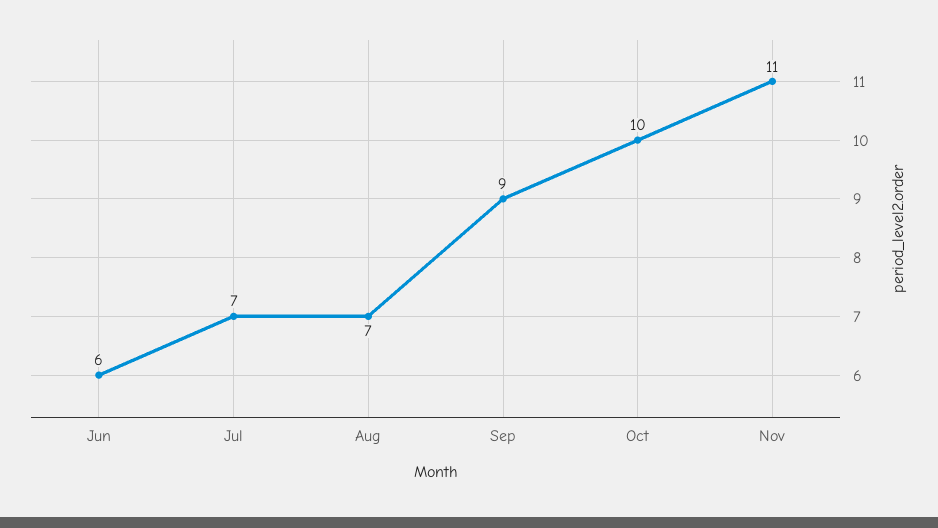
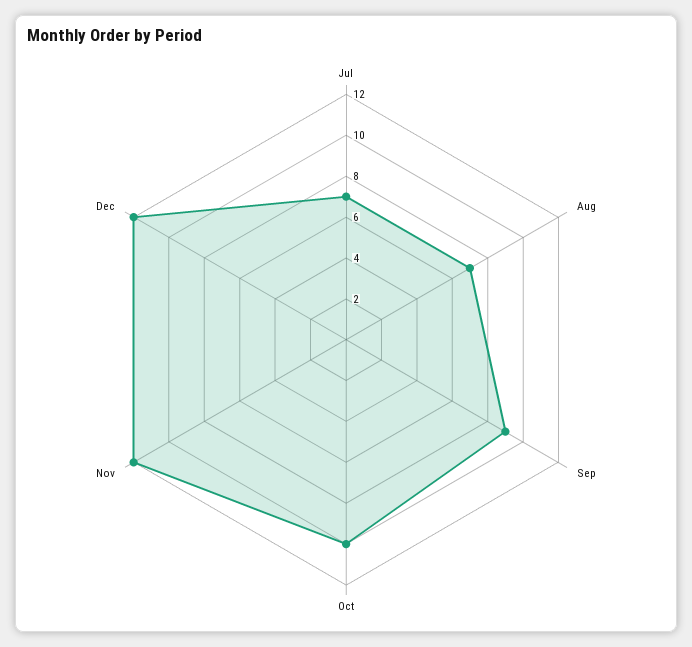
Jun: 6 -> none
Nov: 11 -> 12
Dec: none -> 12

